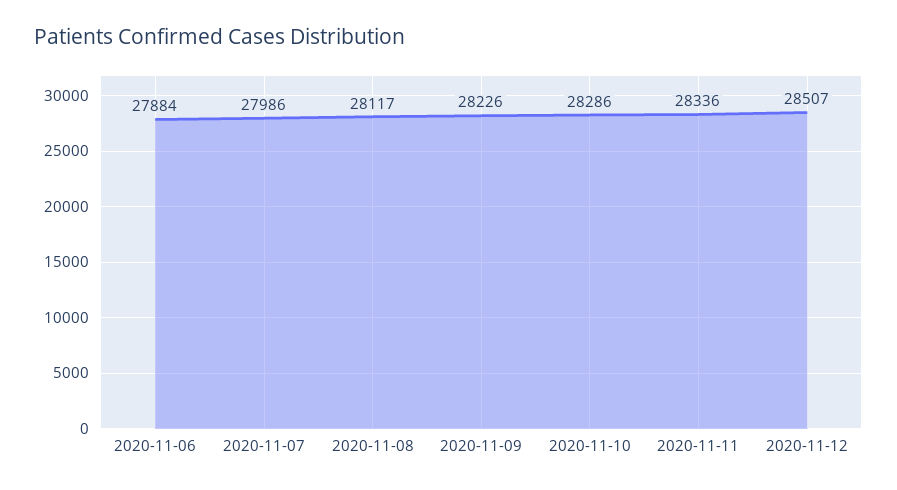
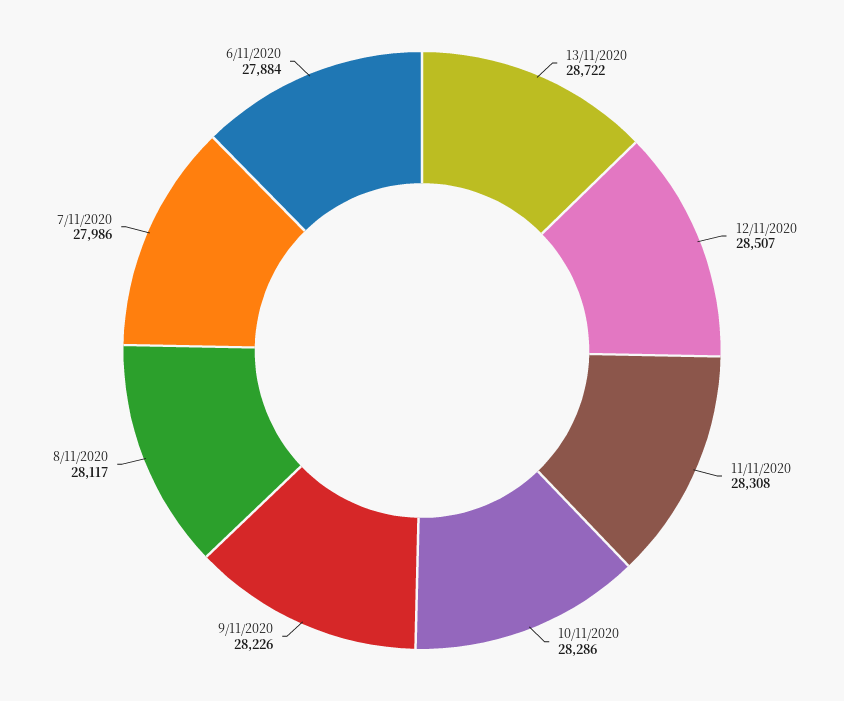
2020-11-11: 28336 -> 28308
13/11/2020: none -> 28722

